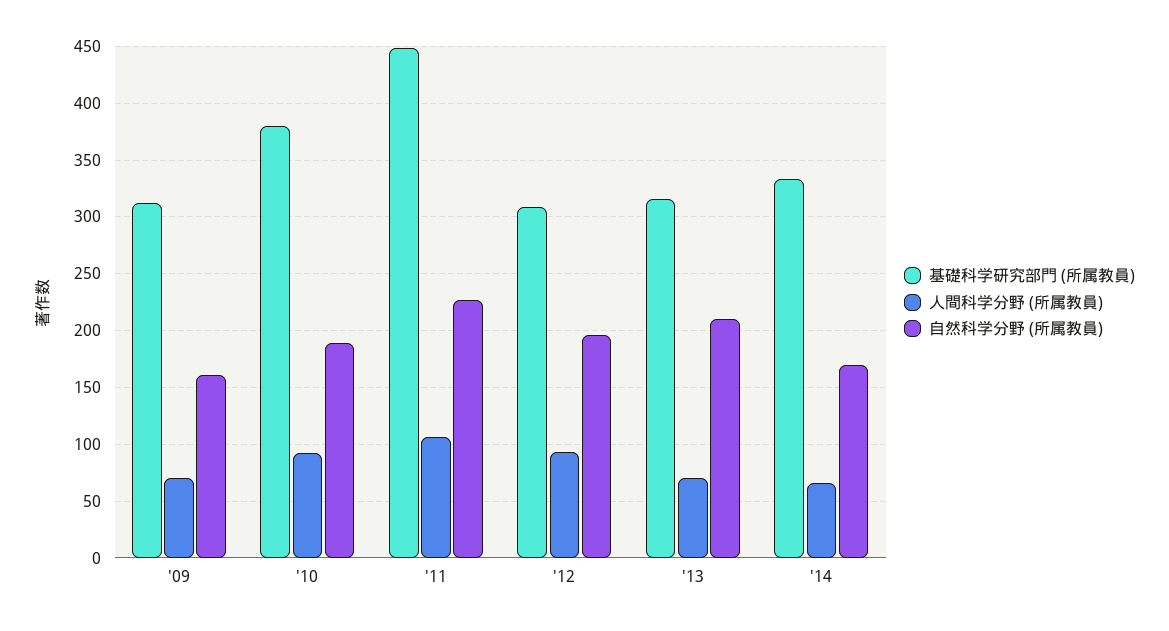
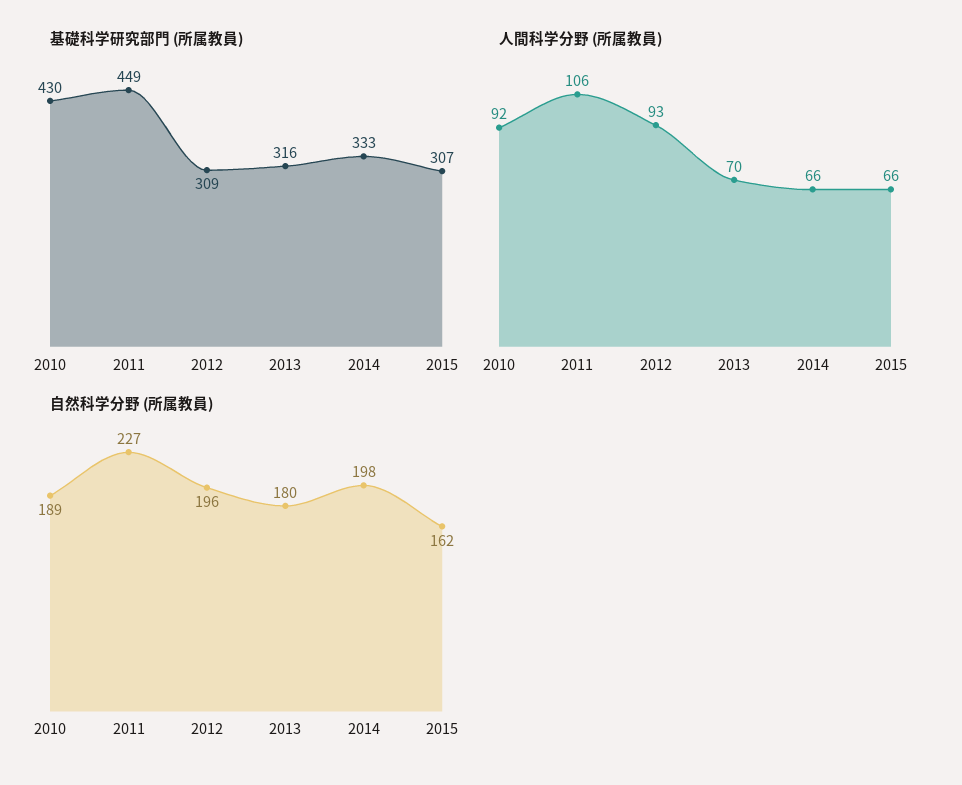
基礎科学研究部門 (所属教員), '09: 310 -> none
人間科学分野 (所属教員), '09: 70 -> none
自然科学分野 (所属教員), '09: 160 -> none
基礎科学研究部門 (所属教員), '10: 380 -> 430
自然科学分野 (所属教員), '13: 210 -> 180
自然科学分野 (所属教員), '14: 170 -> 198
基礎科学研究部門 (所属教員), 2015: none -> 307
人間科学分野 (所属教員), 2015: none -> 66
自然科学分野 (所属教員), 2015: none -> 162

